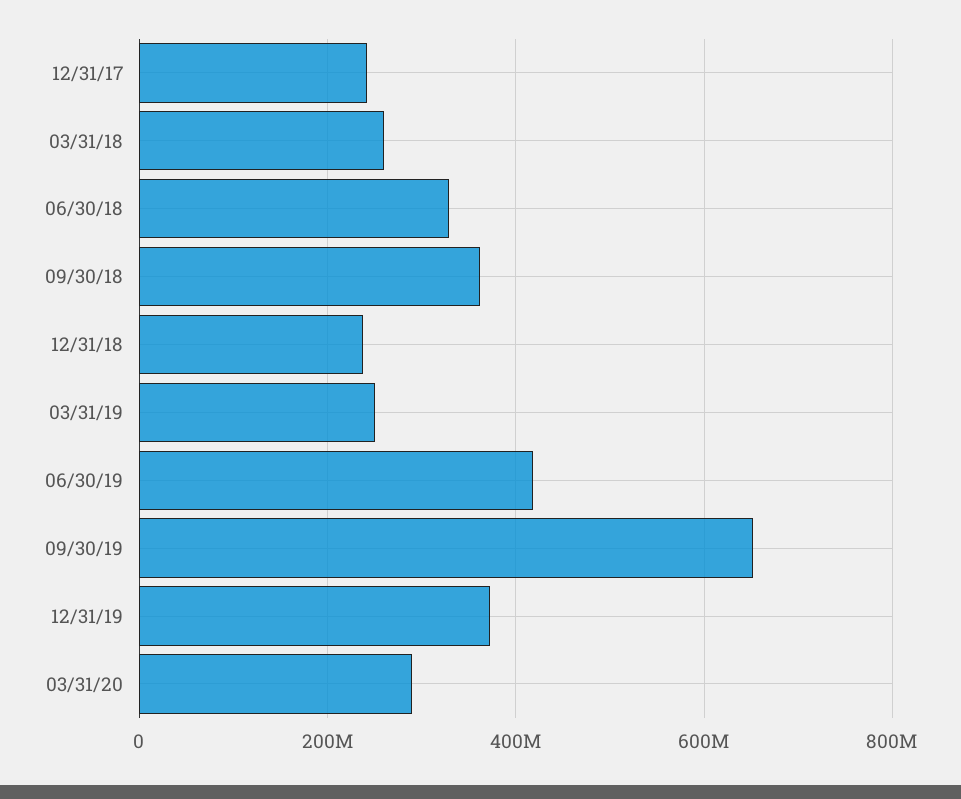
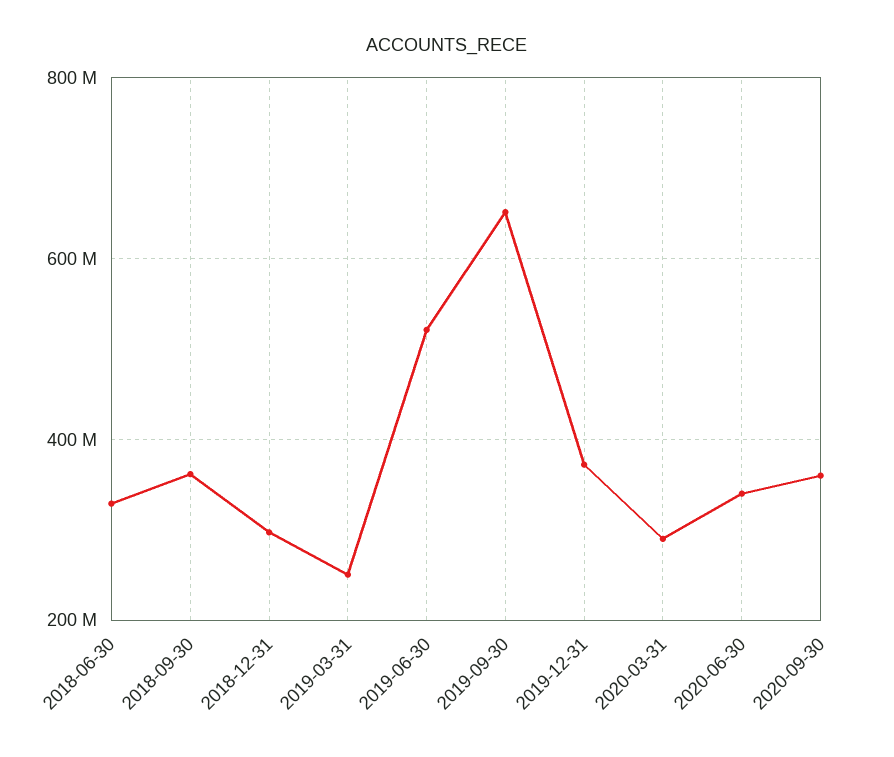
12/31/17: 240000000 -> none
03/31/18: 260000000 -> none
12/31/18: 240000000 -> 300000000
06/30/19: 420000000 -> 520000000
2020-06-30: none -> 340000000
2020-09-30: none -> 360000000

